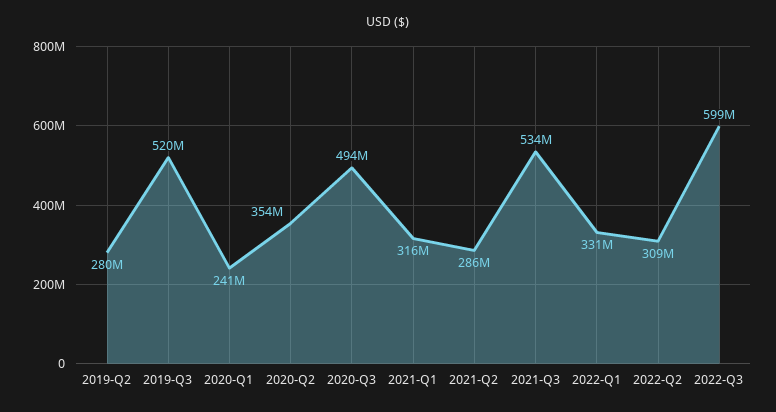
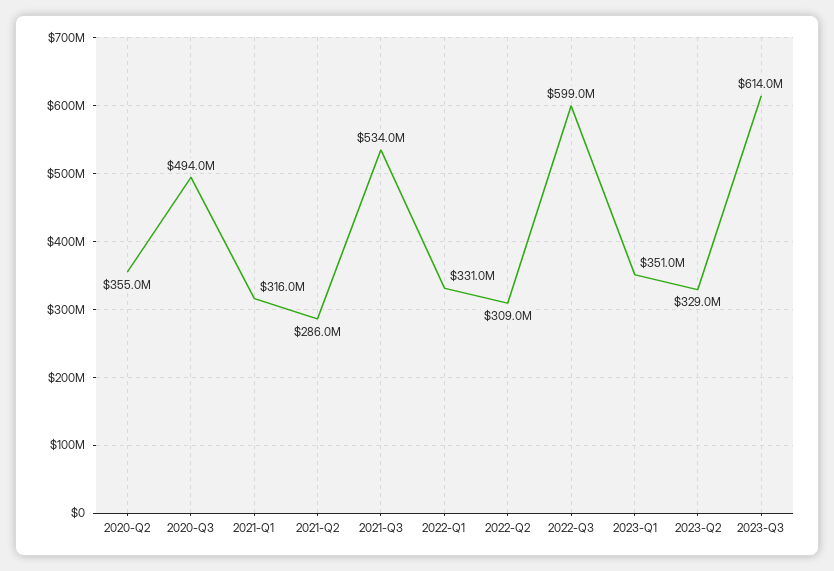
2019-Q2: 280000000 -> none
2019-Q3: 520000000 -> none
2020-Q1: 241000000 -> none
2020-Q2: 354000000 -> 355000000
2023-Q1: none -> 351000000
2023-Q2: none -> 329000000
2023-Q3: none -> 614000000

